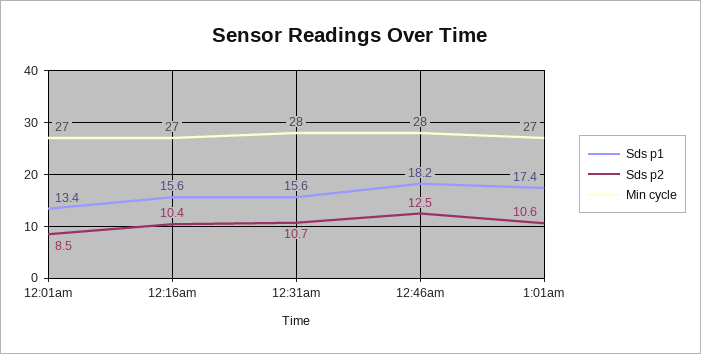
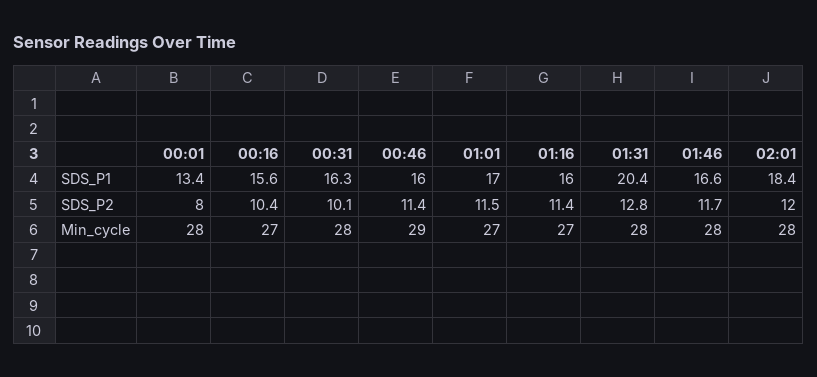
Sds p2, 12:01am: 8.5 -> 8
Min cycle, 12:01am: 27 -> 28
Sds p1, 12:31am: 15.6 -> 16.3
Sds p2, 12:31am: 10.7 -> 10.1
Sds p1, 12:46am: 18.2 -> 16
Sds p2, 12:46am: 12.5 -> 11.4
Min cycle, 12:46am: 28 -> 29
Sds p1, 1:01am: 17.4 -> 17
Sds p2, 1:01am: 10.6 -> 11.5
Sds p1, 01:16: none -> 16
Sds p1, 01:31: none -> 20.4
Sds p1, 01:46: none -> 16.6
Sds p1, 02:01: none -> 18.4
Sds p2, 01:16: none -> 11.4
Sds p2, 01:31: none -> 12.8
Sds p2, 01:46: none -> 11.7
Sds p2, 02:01: none -> 12
Min cycle, 01:16: none -> 27
Min cycle, 01:31: none -> 28
Min cycle, 01:46: none -> 28
Min cycle, 02:01: none -> 28

